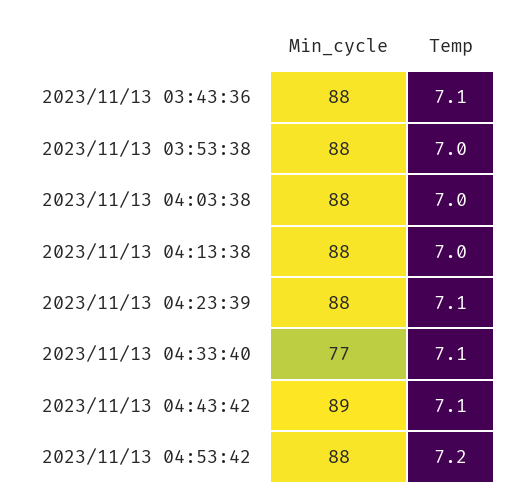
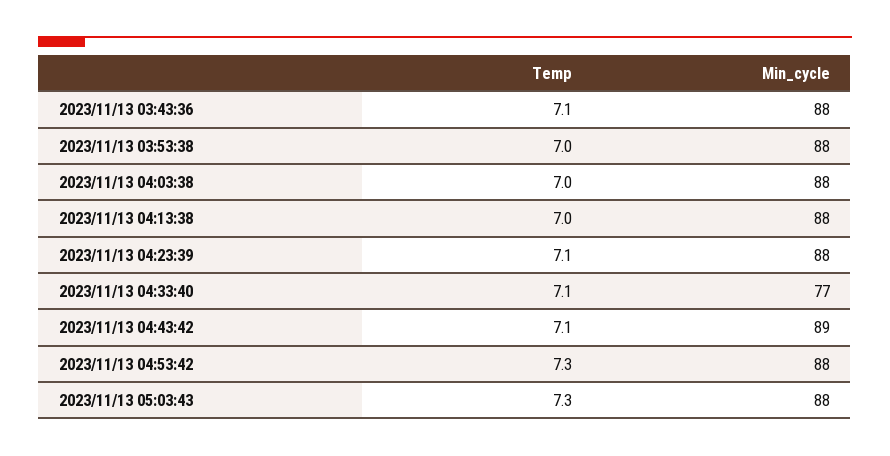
Temp, 2023/11/13 04:53:42: 7.2 -> 7.3
Temp, 2023/11/13 05:03:43: none -> 7.3
Min_cycle, 2023/11/13 05:03:43: none -> 88

